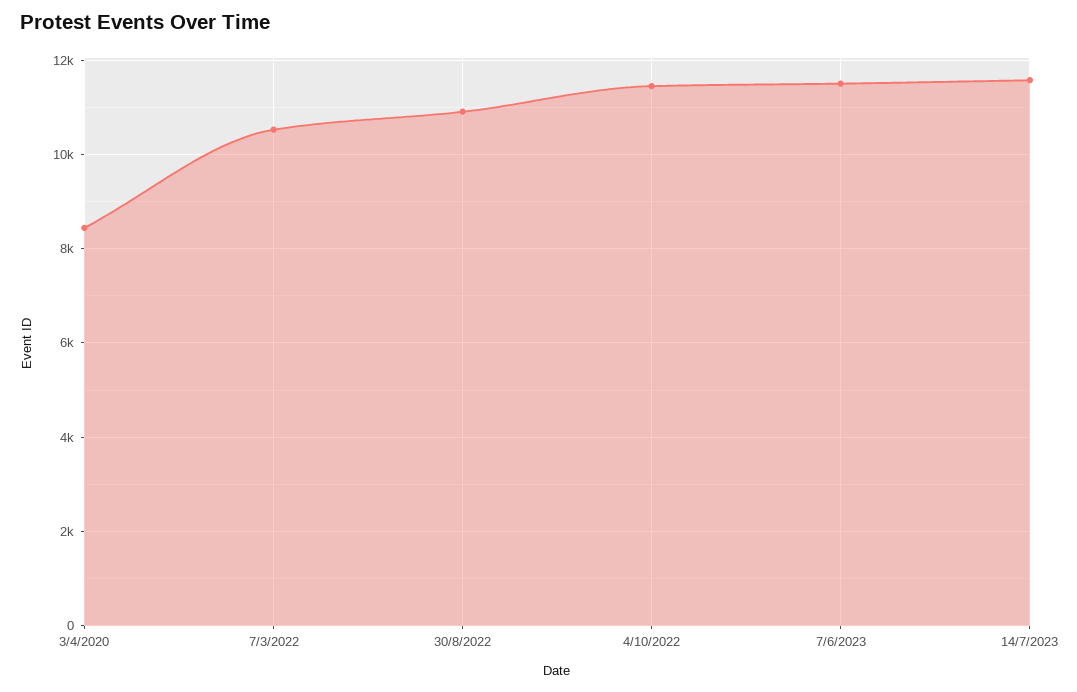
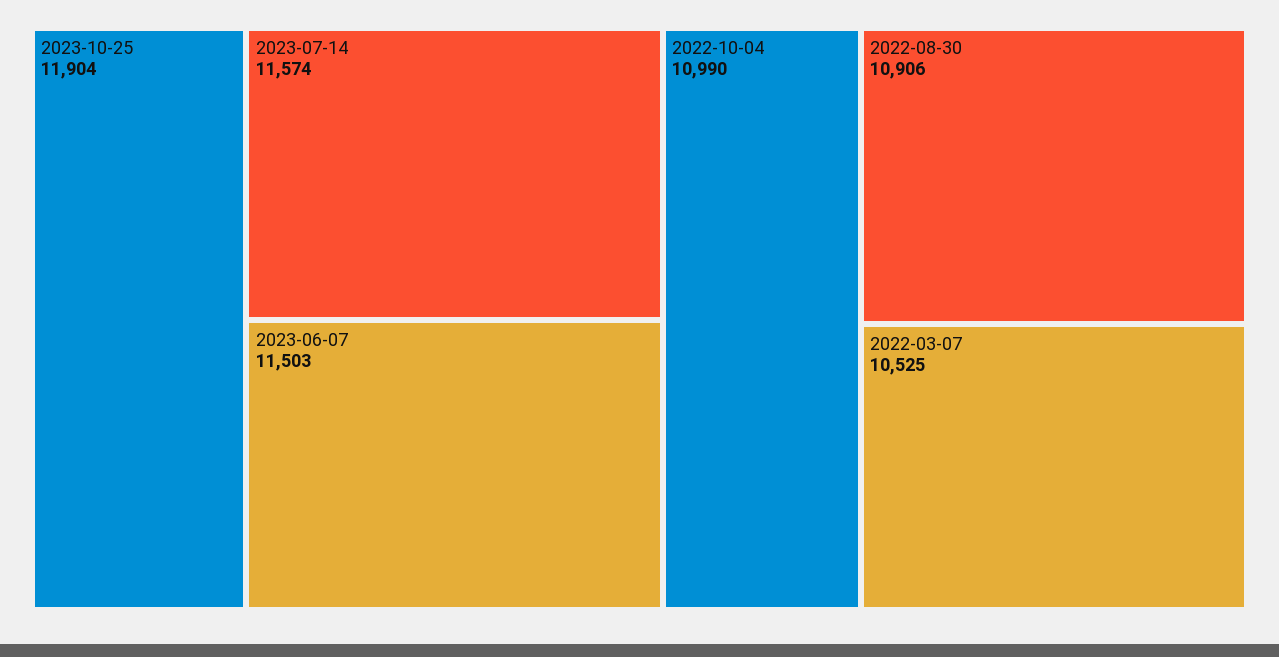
3/4/2020: 8400 -> none
4/10/2022: 11400 -> 10990
2023-10-25: none -> 11904

